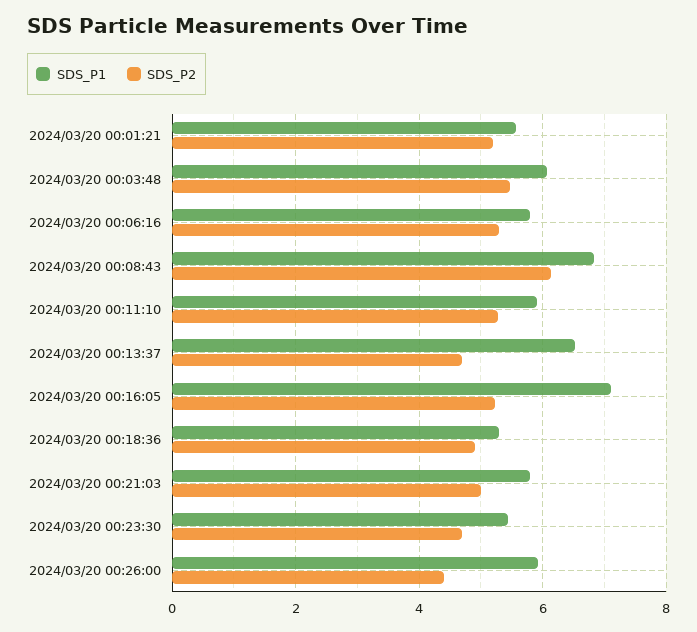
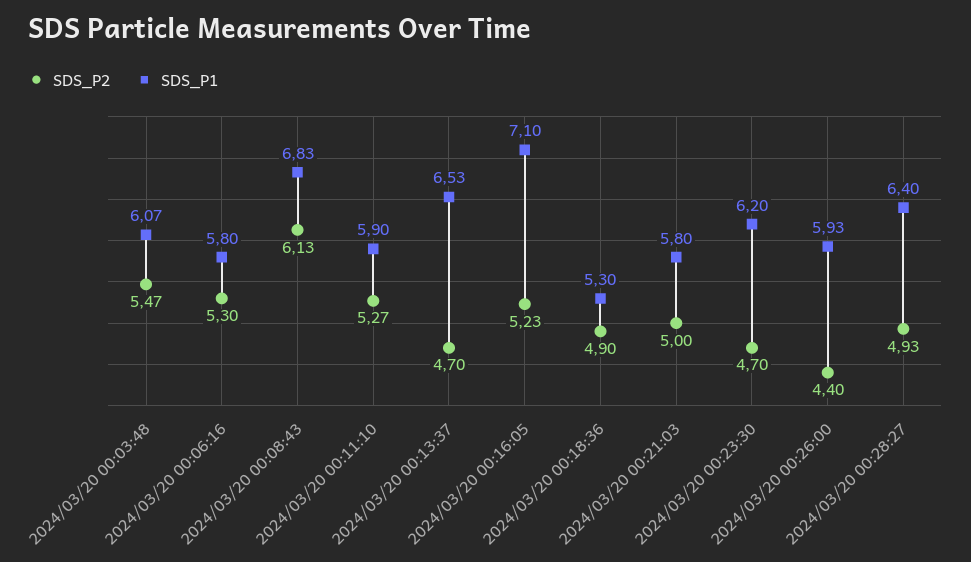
SDS_P1, 2024/03/20 00:01:21: 5.6 -> none
SDS_P2, 2024/03/20 00:01:21: 5.2 -> none
SDS_P1, 2024/03/20 00:23:30: 5.4 -> 6.2
SDS_P2, 2024/03/20 00:28:27: none -> 4.93
SDS_P1, 2024/03/20 00:28:27: none -> 6.4

